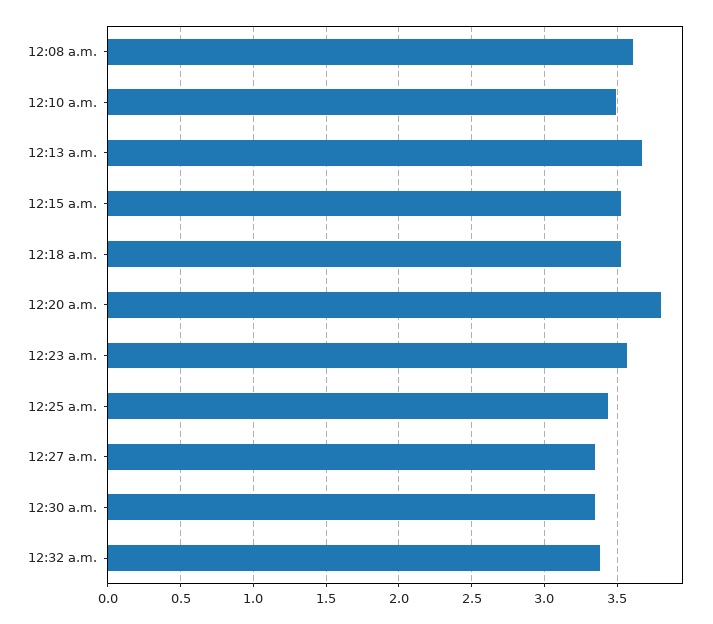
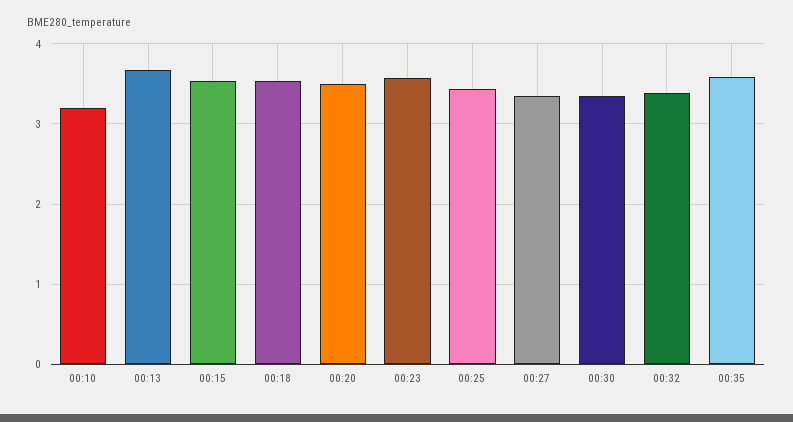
12:08 a.m.: 3.6 -> none
12:10 a.m.: 3.5 -> 3.2
12:20 a.m.: 3.8 -> 3.5
00:35: none -> 3.6

